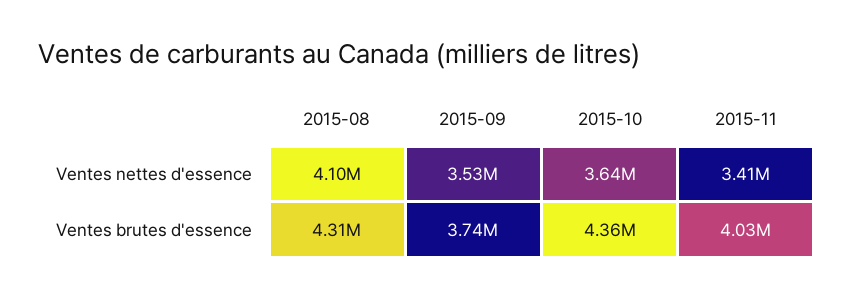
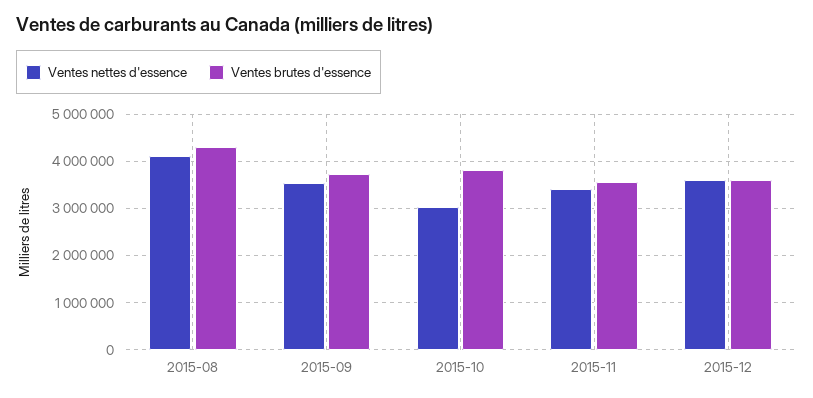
Ventes nettes d'essence, 2015-10: 3640000 -> 3000000
Ventes brutes d'essence, 2015-10: 4360000 -> 3800000
Ventes brutes d'essence, 2015-11: 4030000 -> 3600000
Ventes nettes d'essence, 2015-12: none -> 3600000
Ventes brutes d'essence, 2015-12: none -> 3600000

